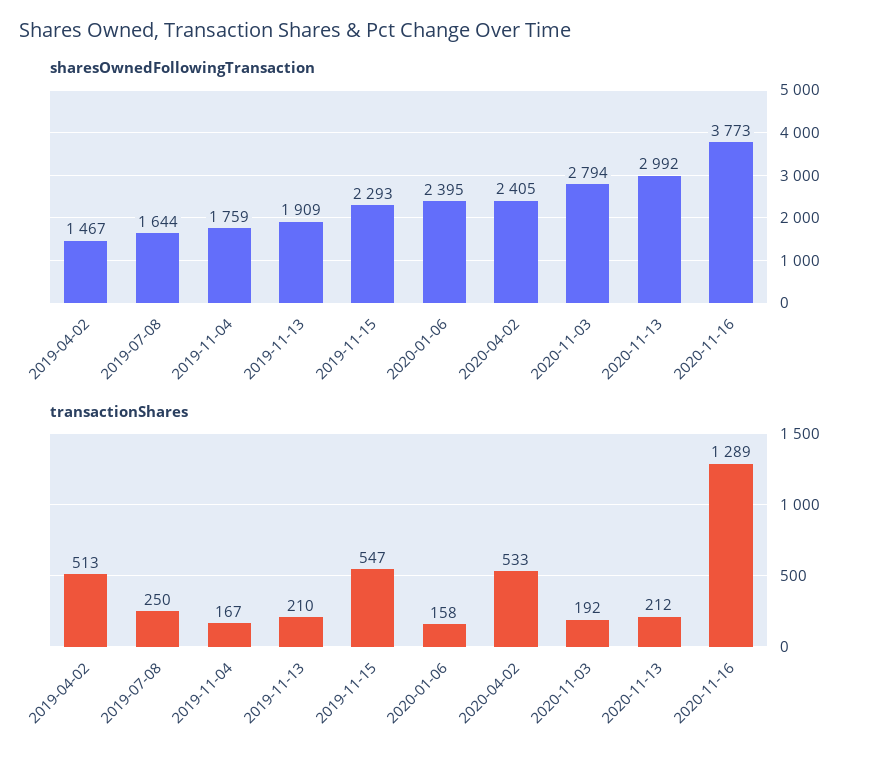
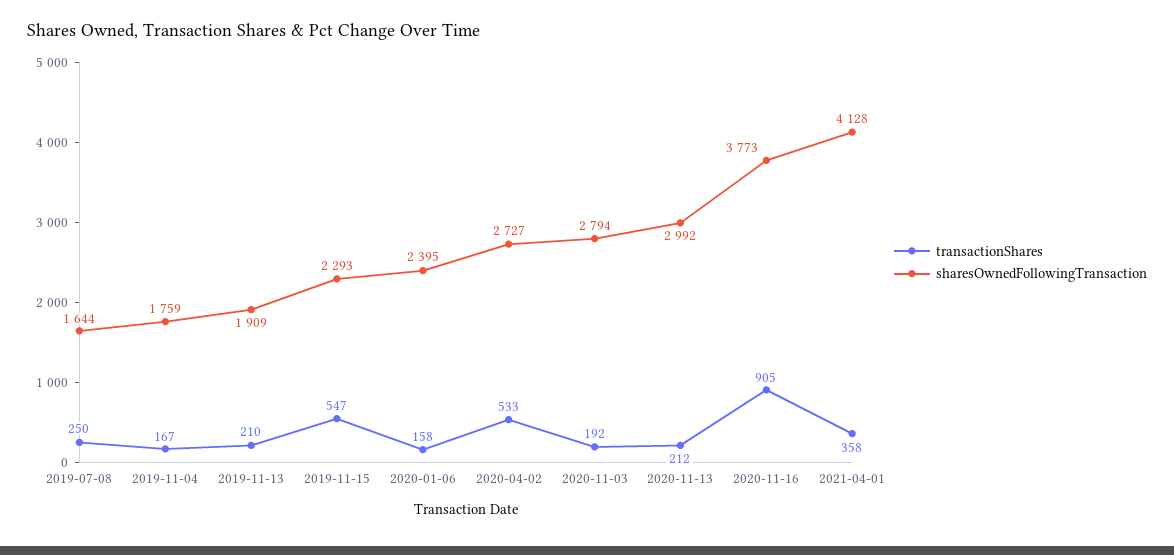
sharesOwnedFollowingTransaction, 2019-04-02: 1467 -> none
sharesOwnedFollowingTransaction, 2020-04-02: 2405 -> 2727
transactionShares, 2019-04-02: 513 -> none
transactionShares, 2020-11-16: 1289 -> 905
transactionShares, 2021-04-01: none -> 358
sharesOwnedFollowingTransaction, 2021-04-01: none -> 4128

